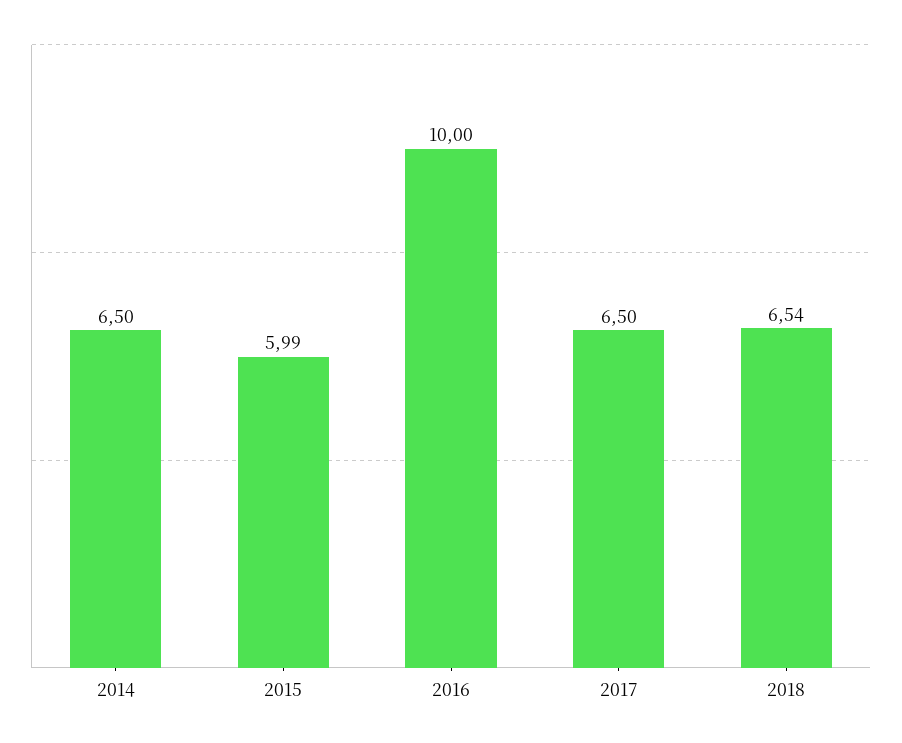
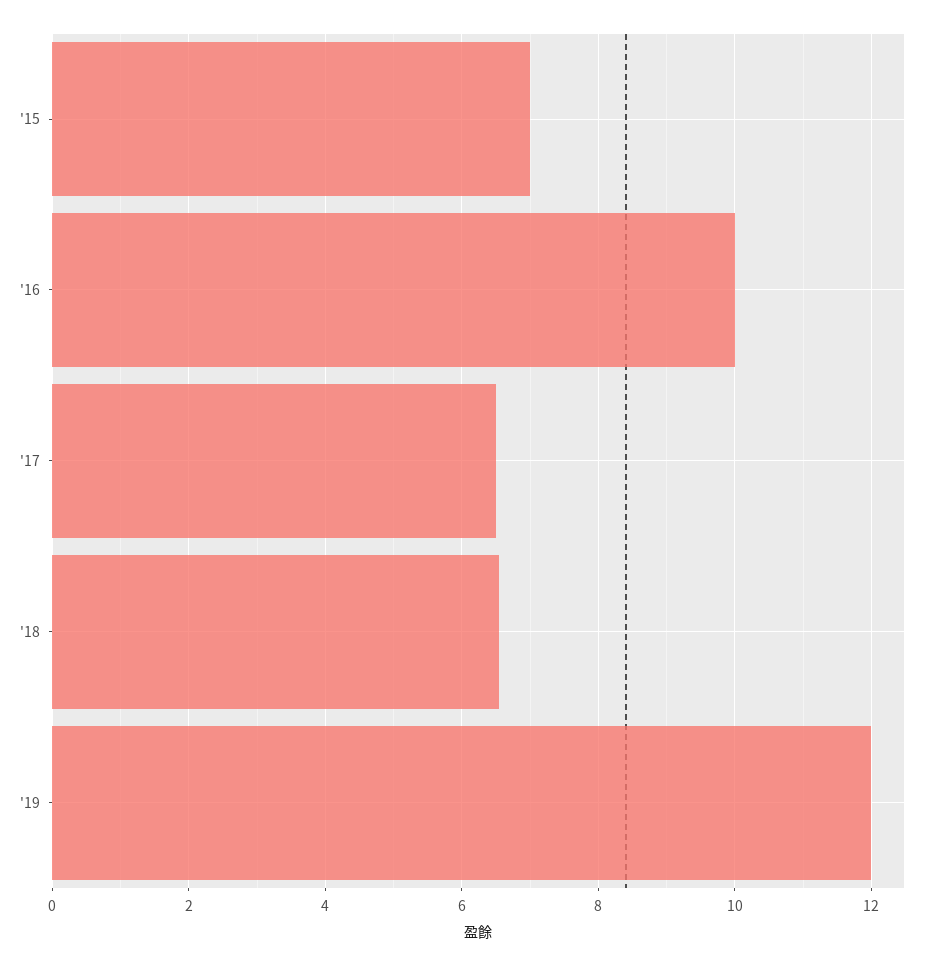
2014: 6.5 -> none
2015: 5.99 -> 7
'19: none -> 12

